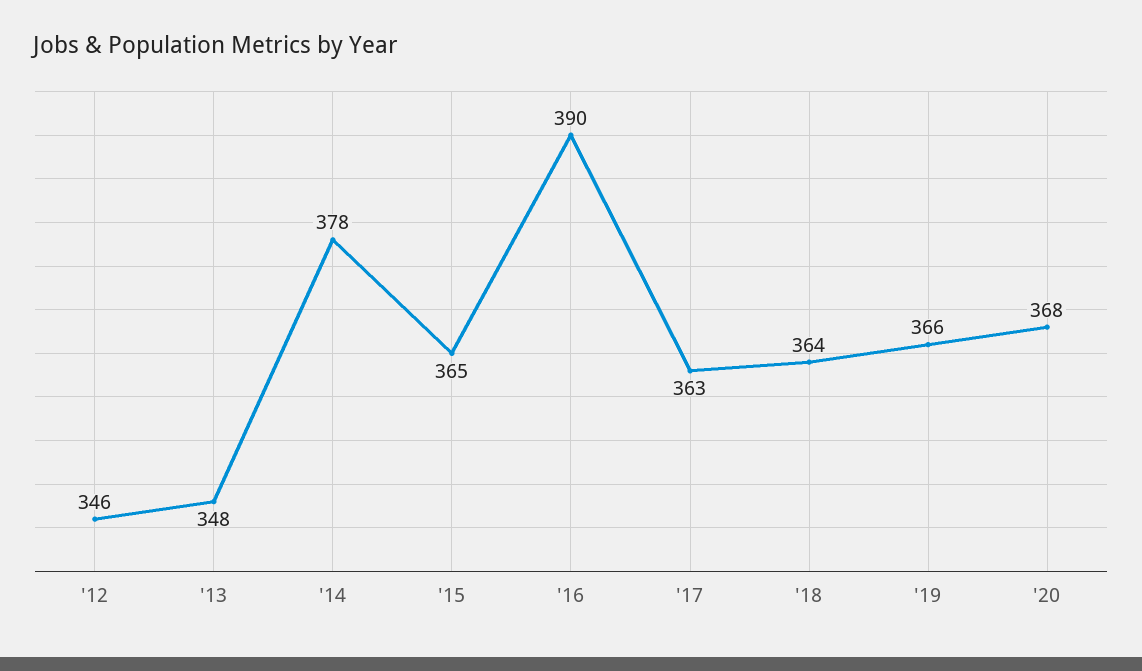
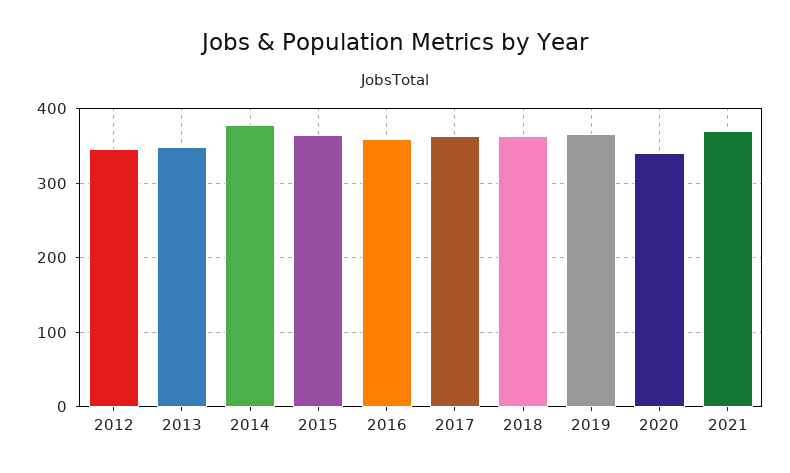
'16: 390 -> 360
'20: 368 -> 340
2021: none -> 370

